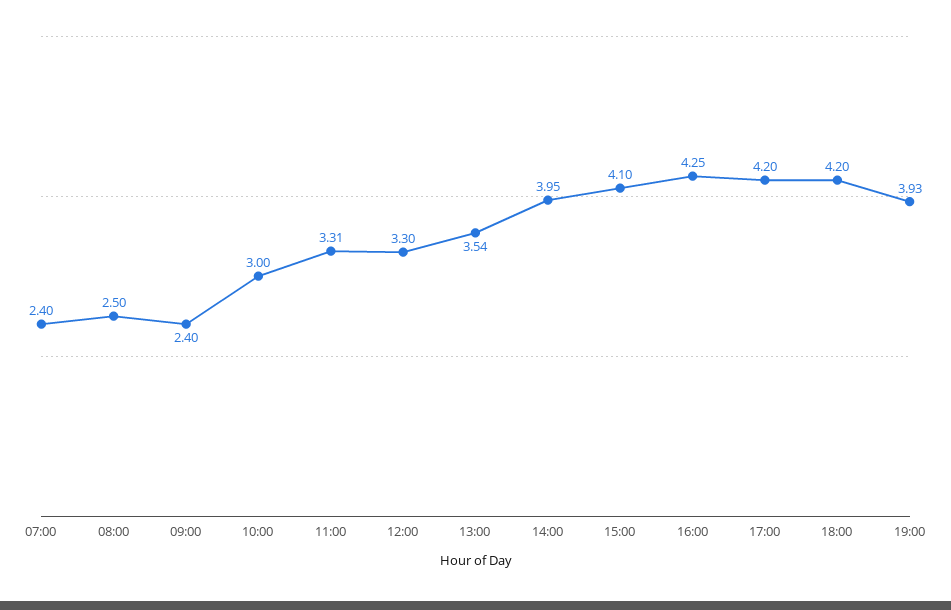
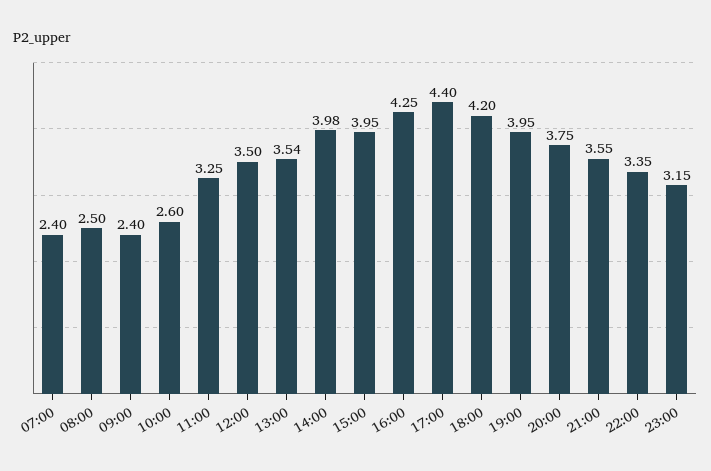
10:00: 3 -> 2.6
11:00: 3.31 -> 3.25
12:00: 3.3 -> 3.5
14:00: 3.95 -> 3.98
15:00: 4.1 -> 3.95
17:00: 4.2 -> 4.4
19:00: 3.93 -> 3.95
20:00: none -> 3.75
21:00: none -> 3.55
22:00: none -> 3.35
23:00: none -> 3.15

